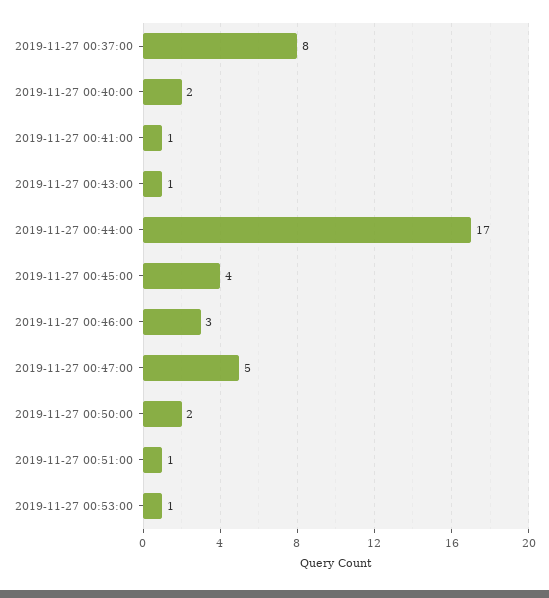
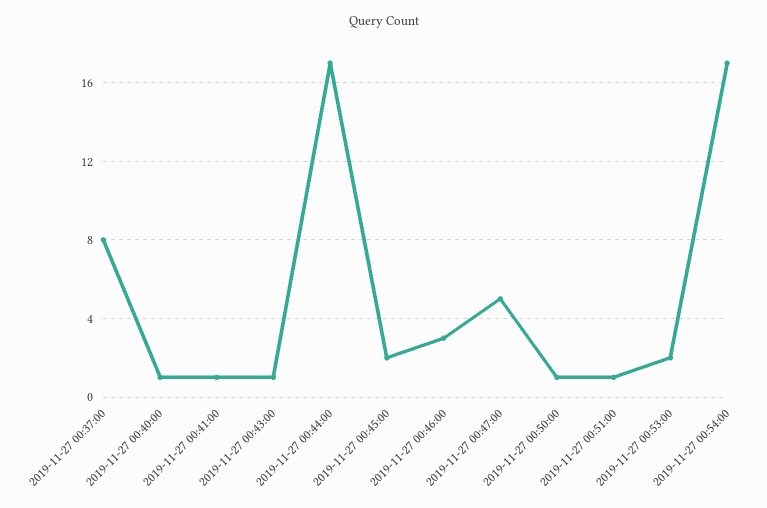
2019-11-27 00:40:00: 2 -> 1
2019-11-27 00:45:00: 4 -> 2
2019-11-27 00:50:00: 2 -> 1
2019-11-27 00:53:00: 1 -> 2
2019-11-27 00:54:00: none -> 17

